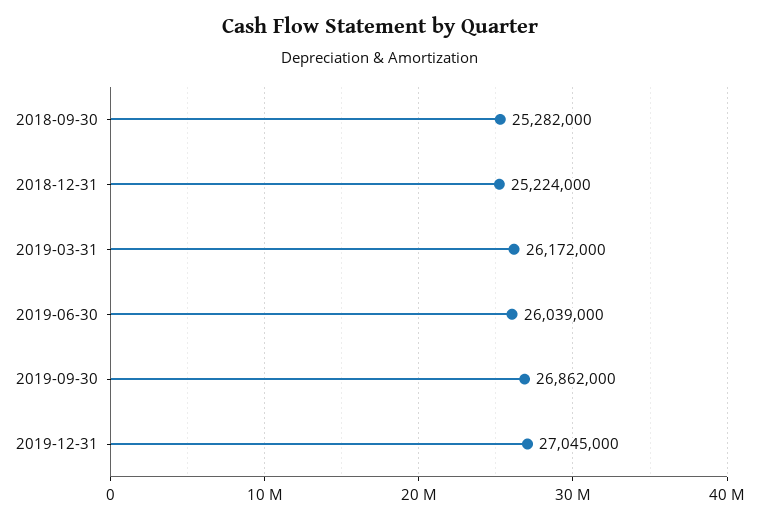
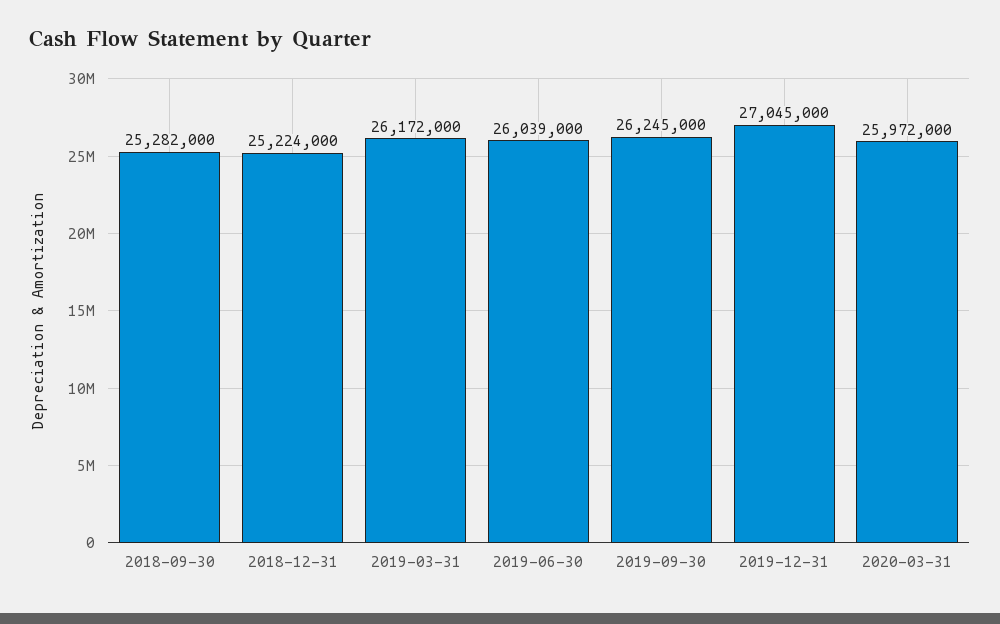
2019-09-30: 26862000 -> 26245000
2020-03-31: none -> 25972000

